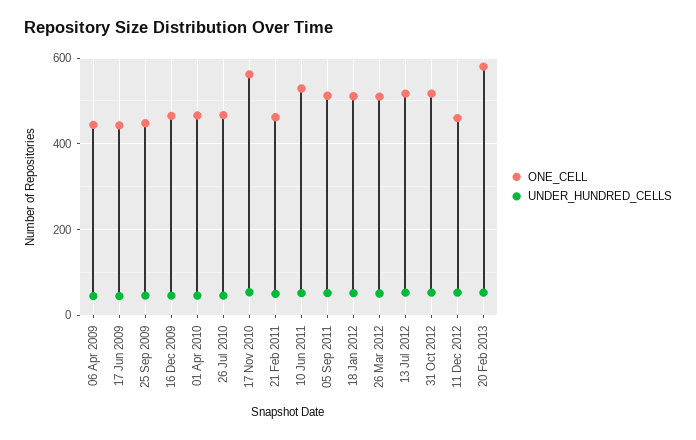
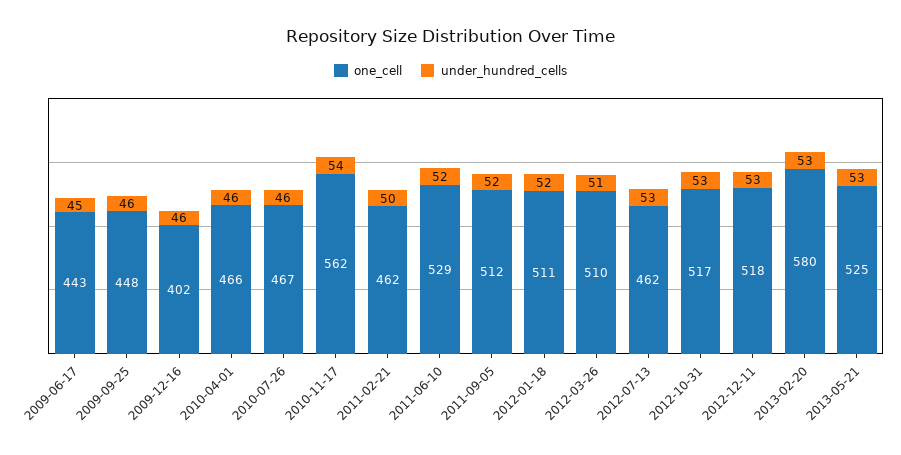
ONE_CELL, 06 Apr 2009: 440 -> none
UNDER_HUNDRED_CELLS, 06 Apr 2009: 40 -> none
ONE_CELL, 16 Dec 2009: 460 -> 402
ONE_CELL, 13 Jul 2012: 520 -> 462
ONE_CELL, 11 Dec 2012: 460 -> 518
ONE_CELL, 2013-05-21: none -> 525
UNDER_HUNDRED_CELLS, 2013-05-21: none -> 53

